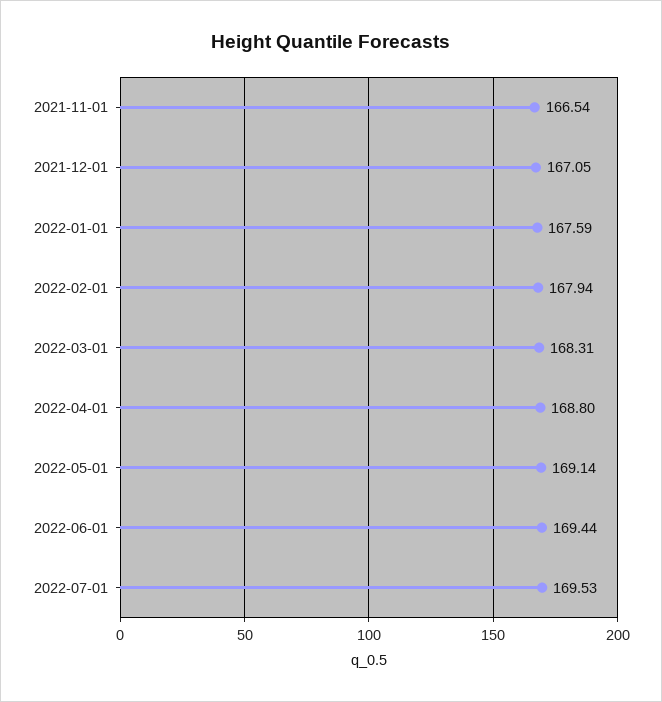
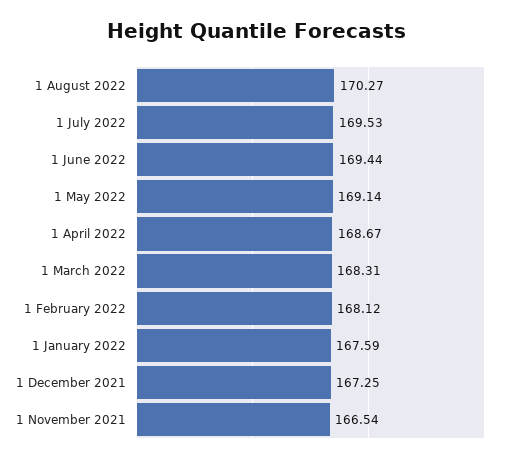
2021-12-01: 167.05 -> 167.25
2022-02-01: 167.94 -> 168.12
2022-04-01: 168.8 -> 168.67
1 August 2022: none -> 170.27

